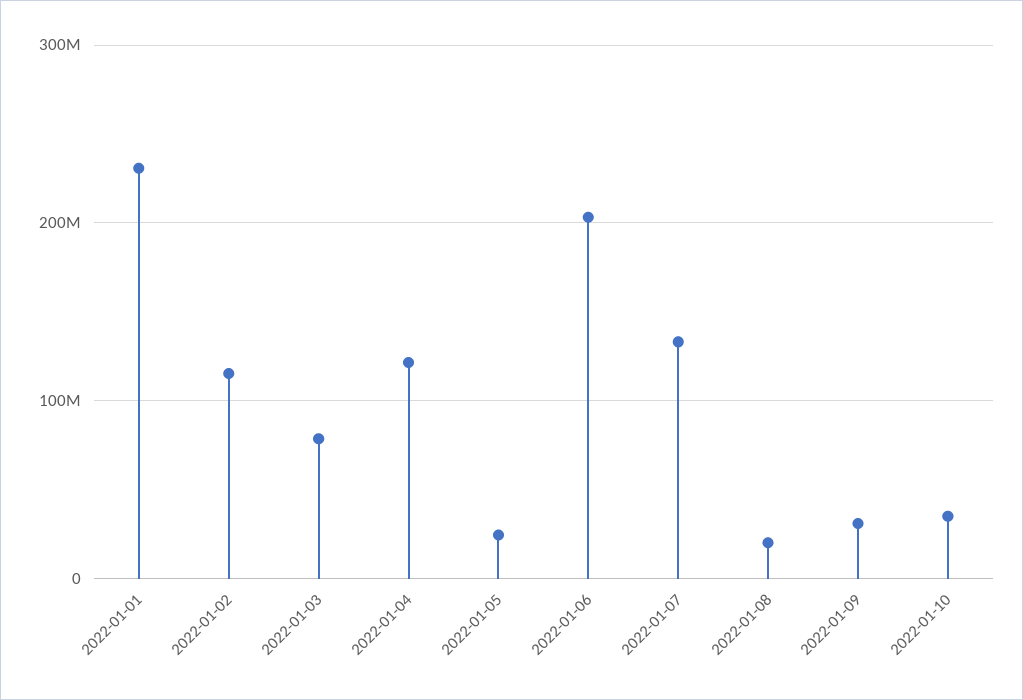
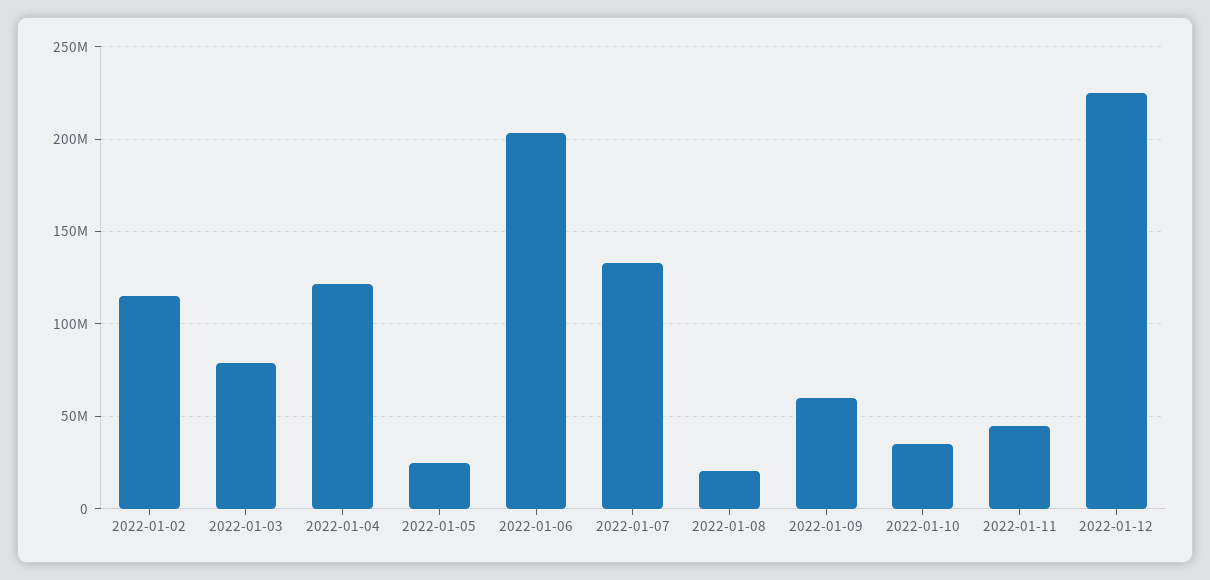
2022-01-01: 230000000 -> none
2022-01-09: 30000000 -> 60000000
2022-01-11: none -> 45000000
2022-01-12: none -> 225000000

